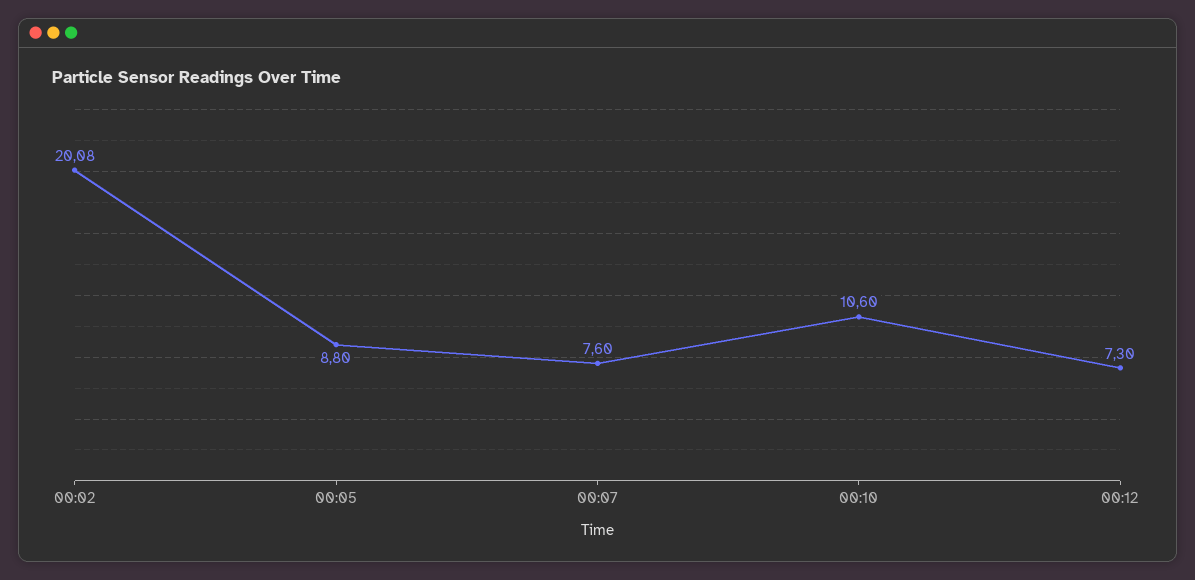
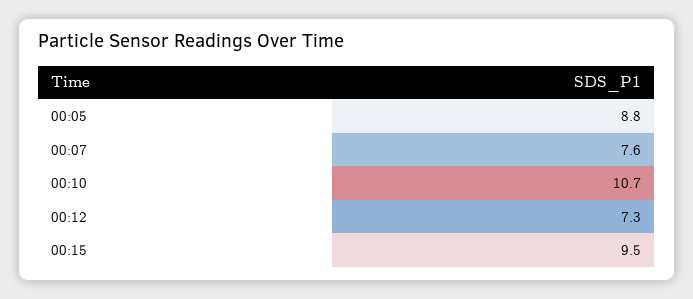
00:02: 20.08 -> none
00:10: 10.6 -> 10.7
00:15: none -> 9.5

